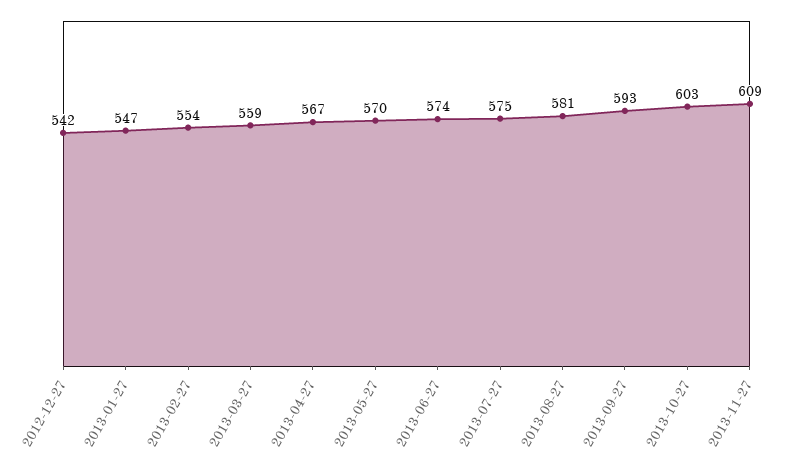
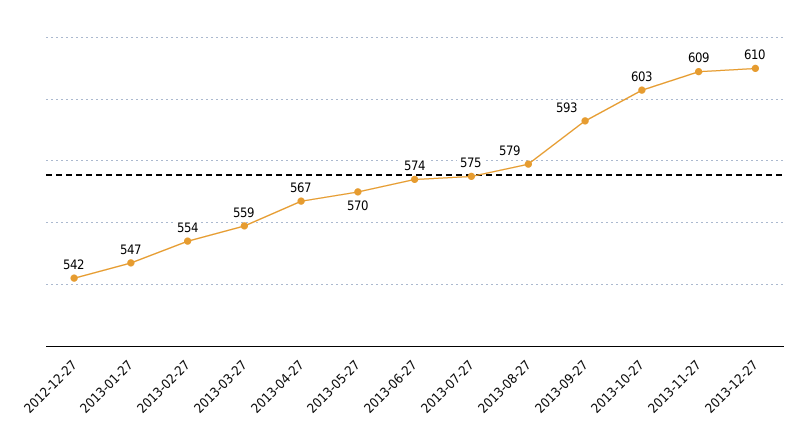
2013-08-27: 581 -> 579
2013-12-27: none -> 610

